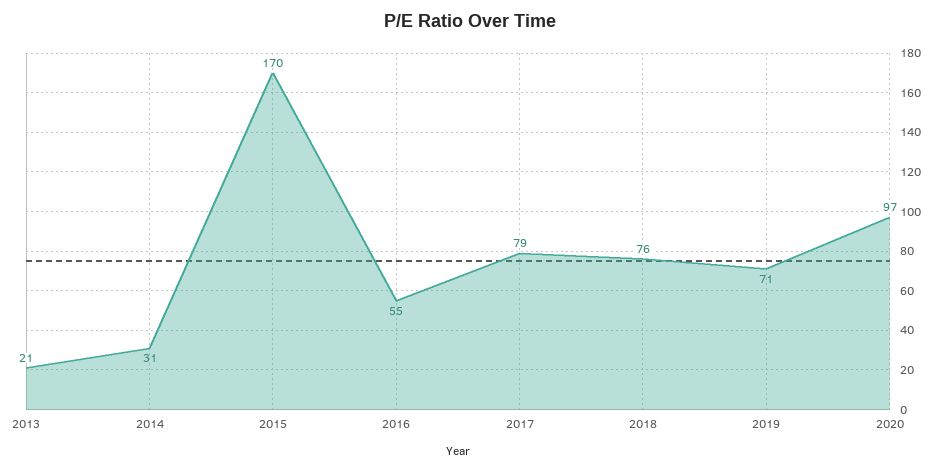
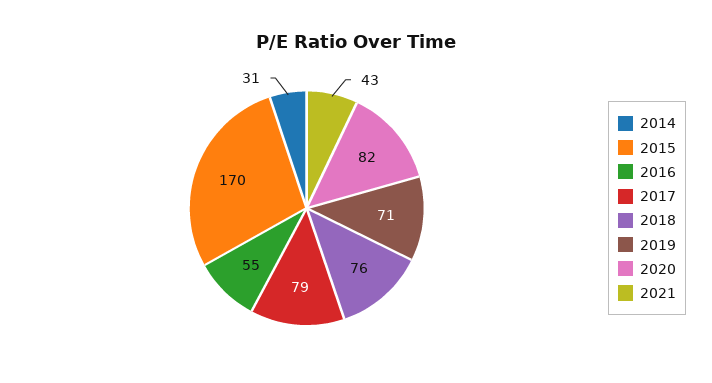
2013: 21 -> none
2020: 97 -> 82
2021: none -> 43

